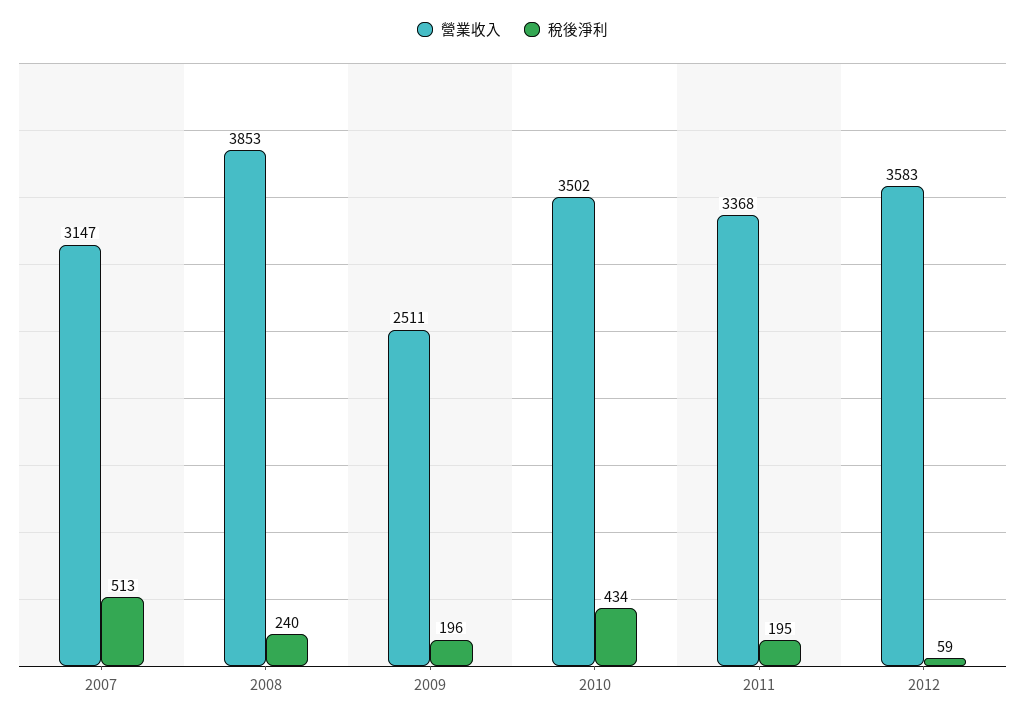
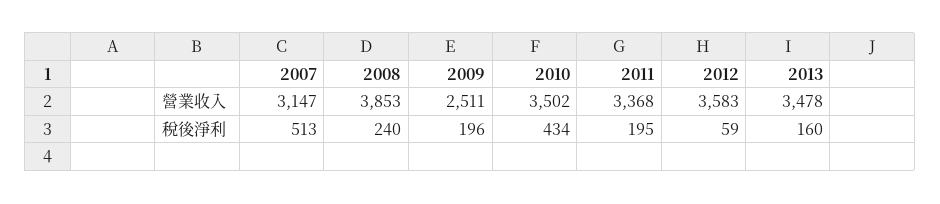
營業收入, 2013: none -> 3478
稅後淨利, 2013: none -> 160

